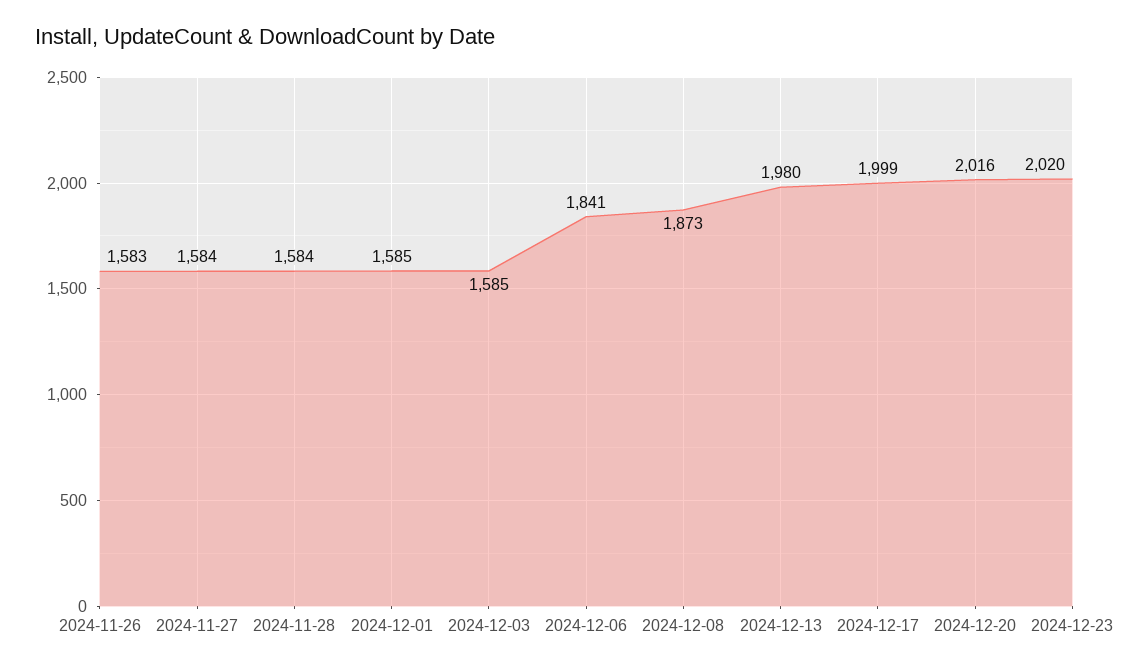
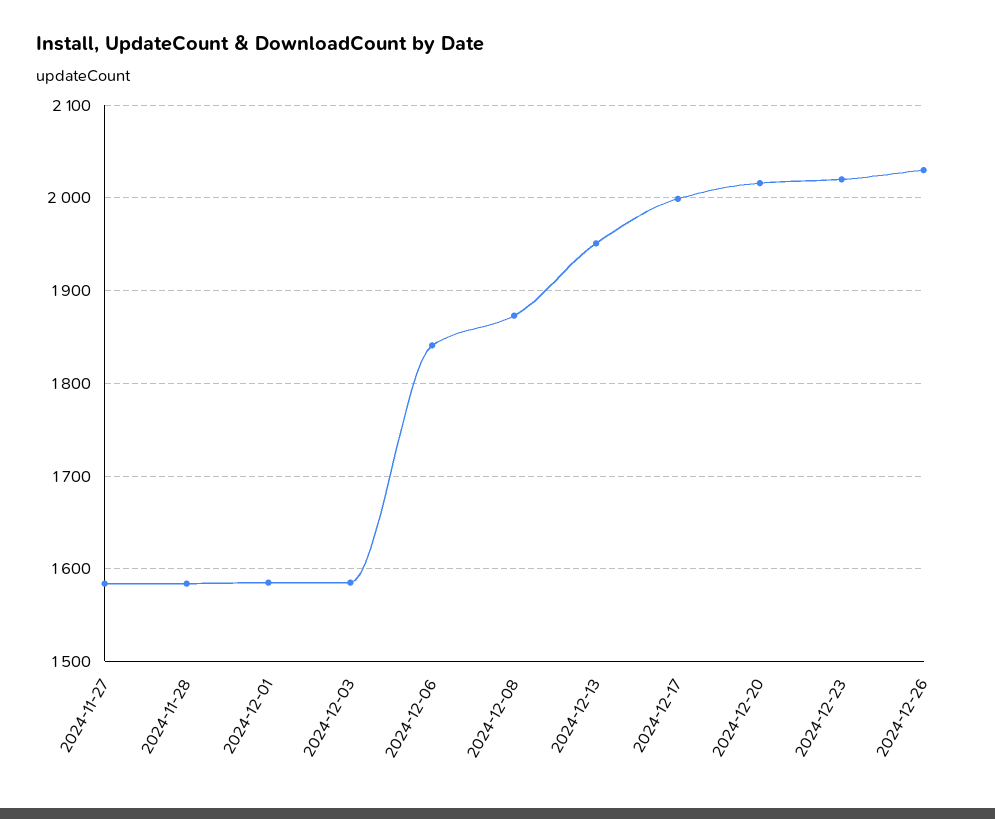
2024-11-26: 1583 -> none
2024-12-13: 1980 -> 1950
2024-12-26: none -> 2030

